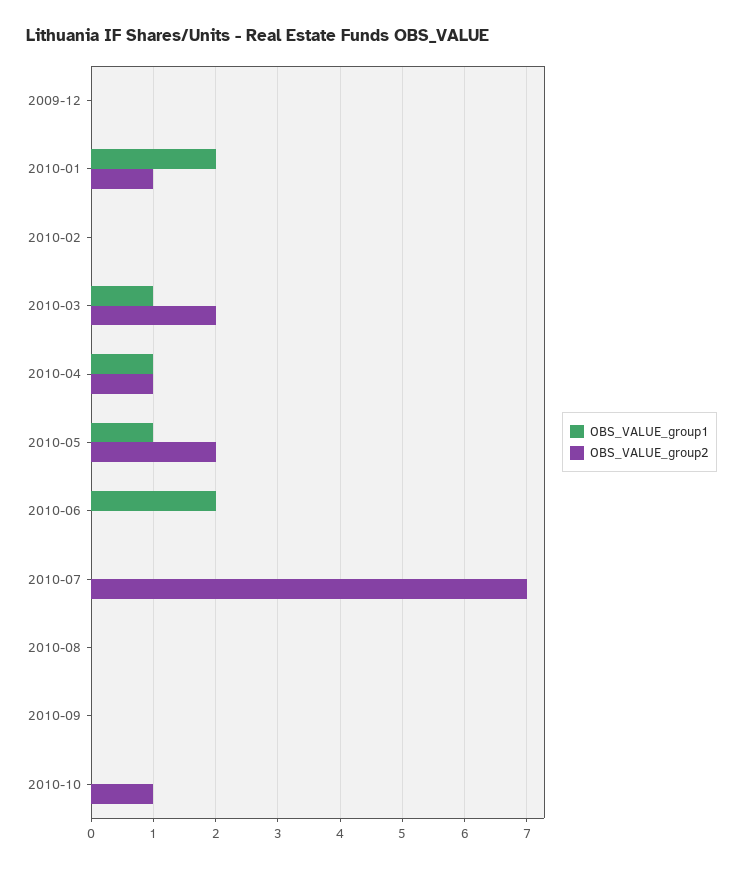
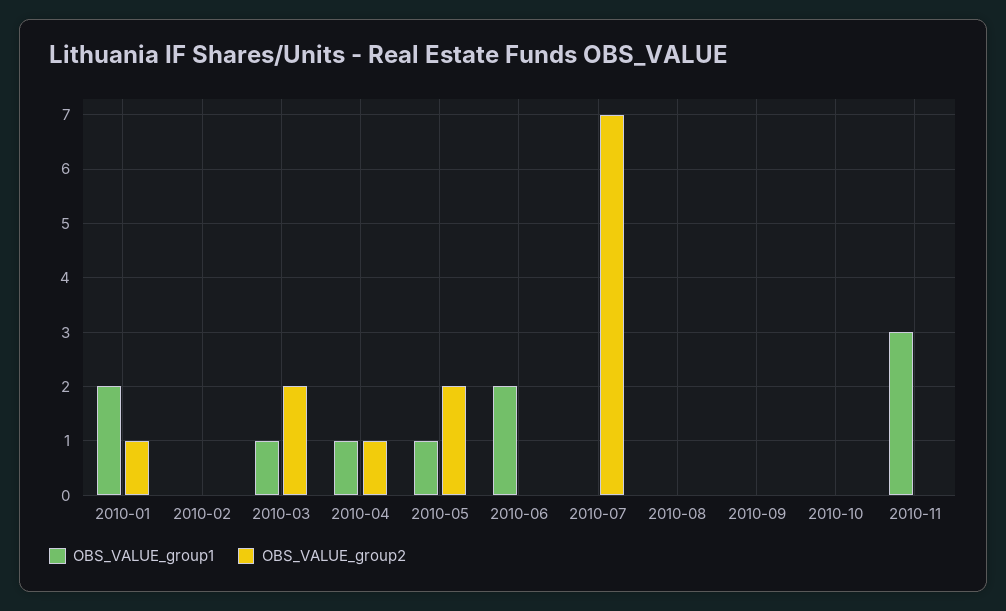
OBS_VALUE_group1, 2009-12: 0 -> none
OBS_VALUE_group2, 2009-12: 0 -> none
OBS_VALUE_group2, 2010-10: 1 -> 0
OBS_VALUE_group1, 2010-11: none -> 3
OBS_VALUE_group2, 2010-11: none -> 0

